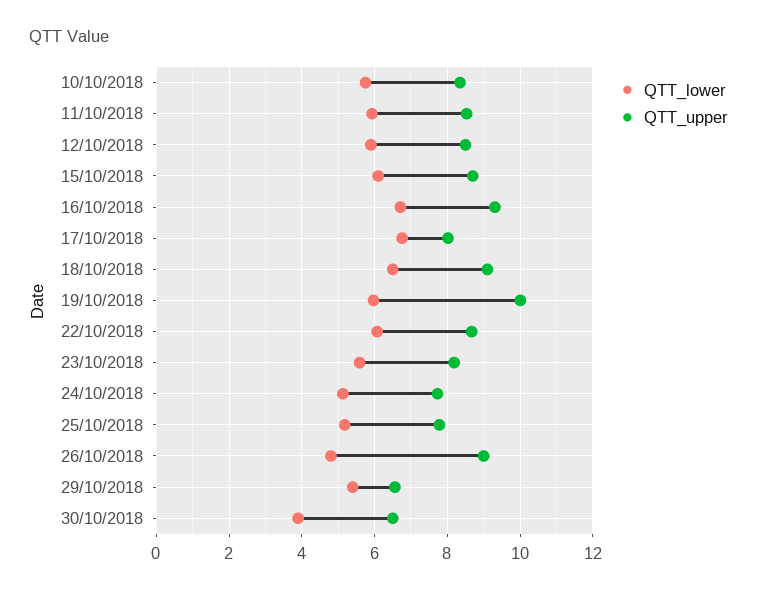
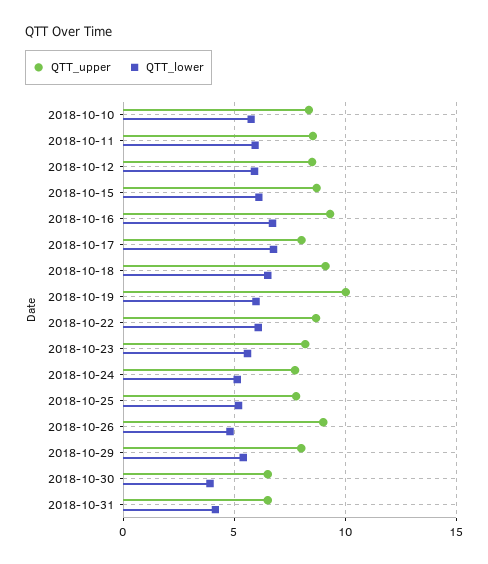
QTT_upper, 29/10/2018: 6.6 -> 8
QTT_upper, 2018-10-31: none -> 6.5
QTT_lower, 2018-10-31: none -> 4

